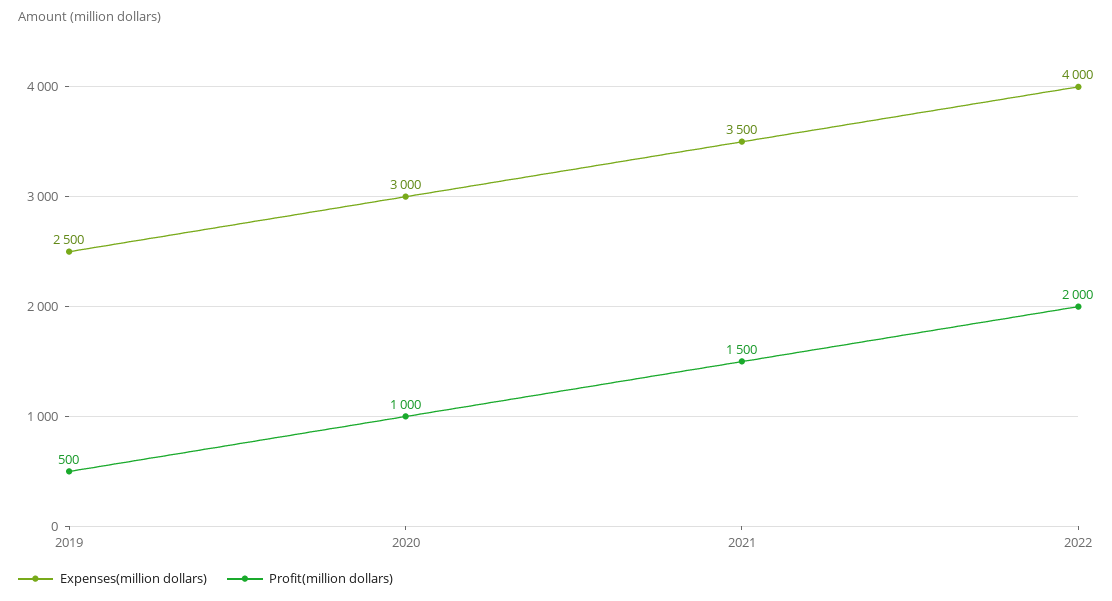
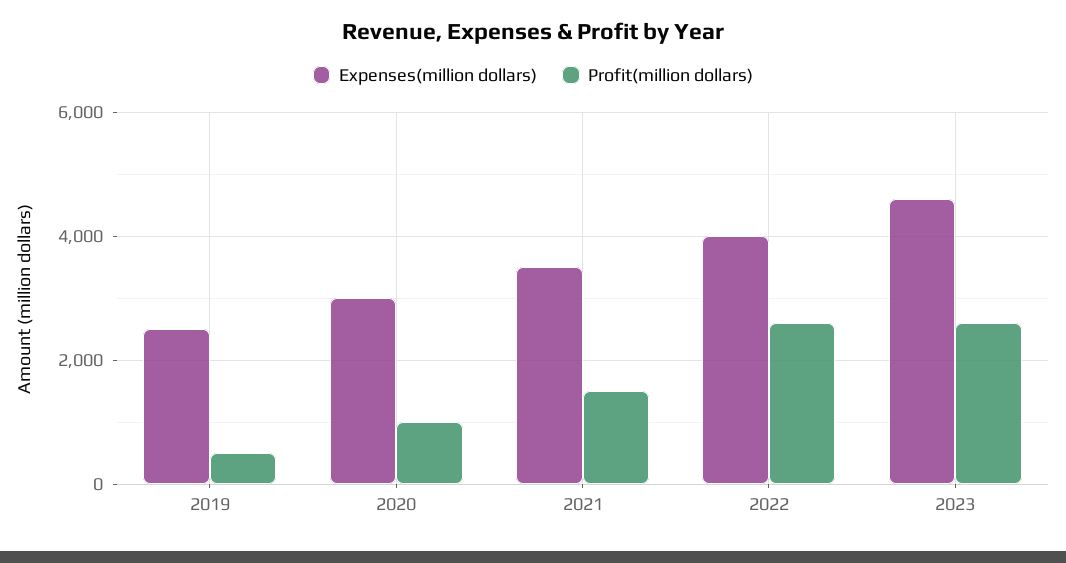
Profit(million dollars), 2022: 2000 -> 2600
Expenses(million dollars), 2023: none -> 4600
Profit(million dollars), 2023: none -> 2600

